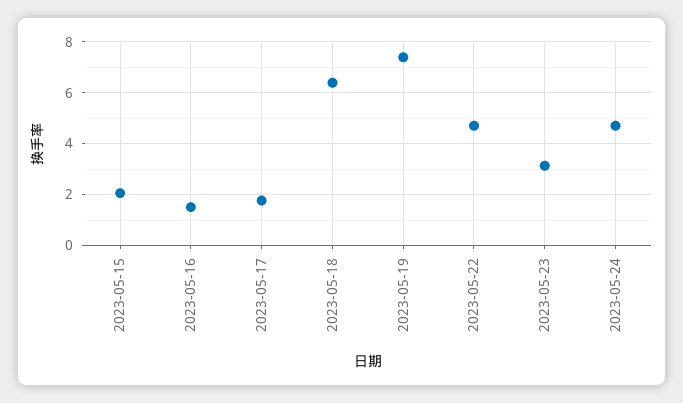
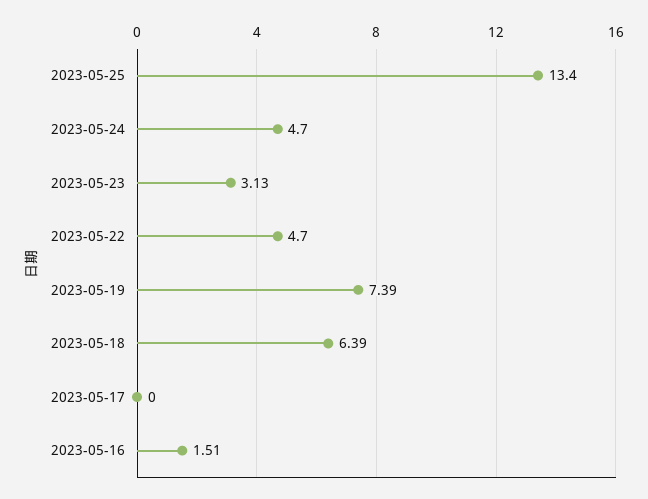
2023-05-15: 2 -> none
2023-05-17: 1.75 -> 0
2023-05-25: none -> 13.4

